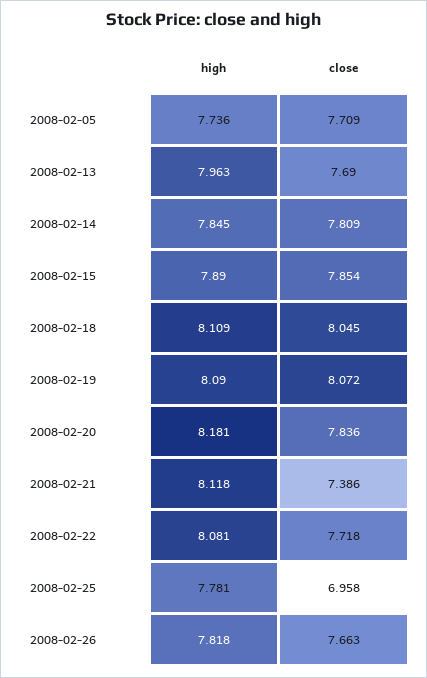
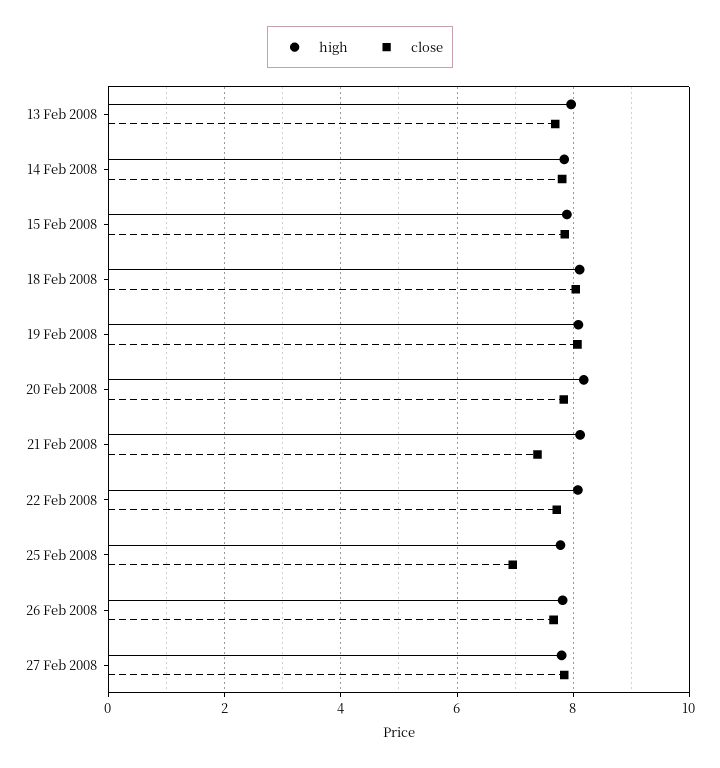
high, 2008-02-05: 7.736 -> none
close, 2008-02-05: 7.709 -> none
high, 27 Feb 2008: none -> 7.8
close, 27 Feb 2008: none -> 7.8

